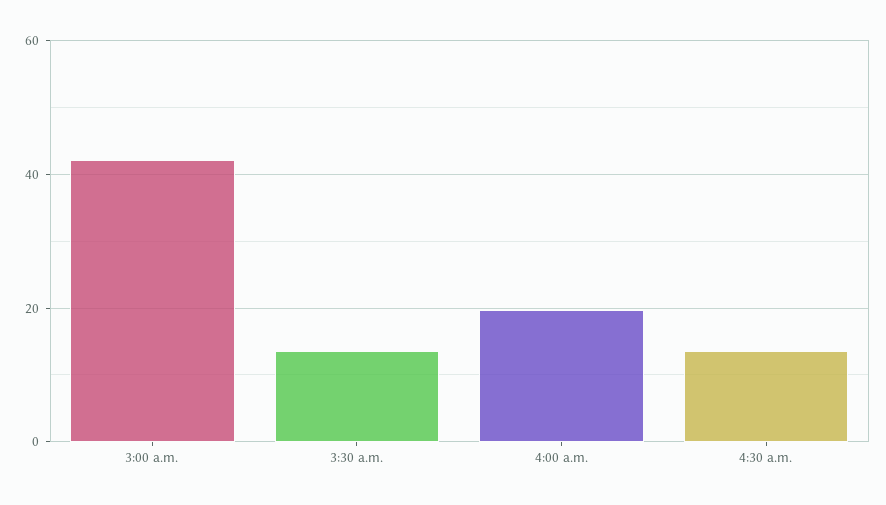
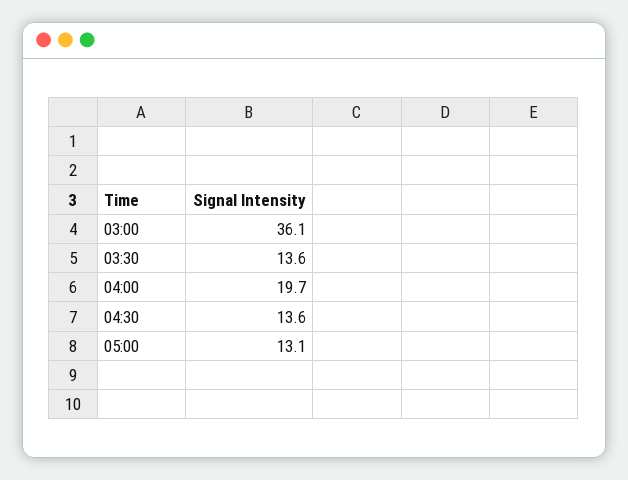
3:00 a.m.: 42 -> 36.1
05:00: none -> 13.1

